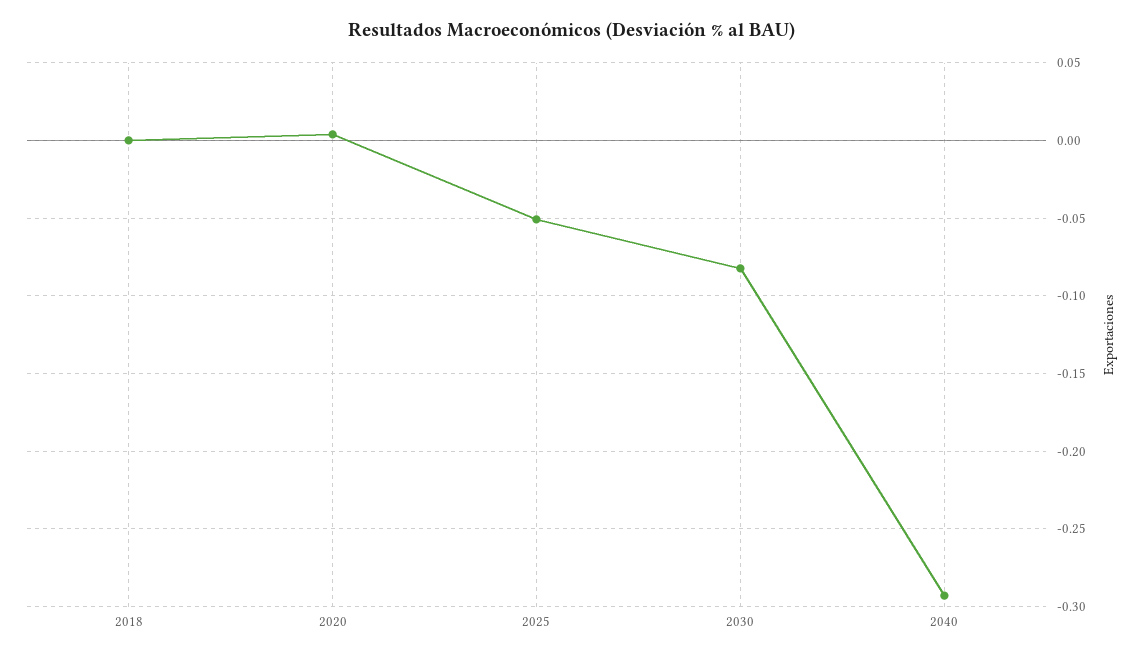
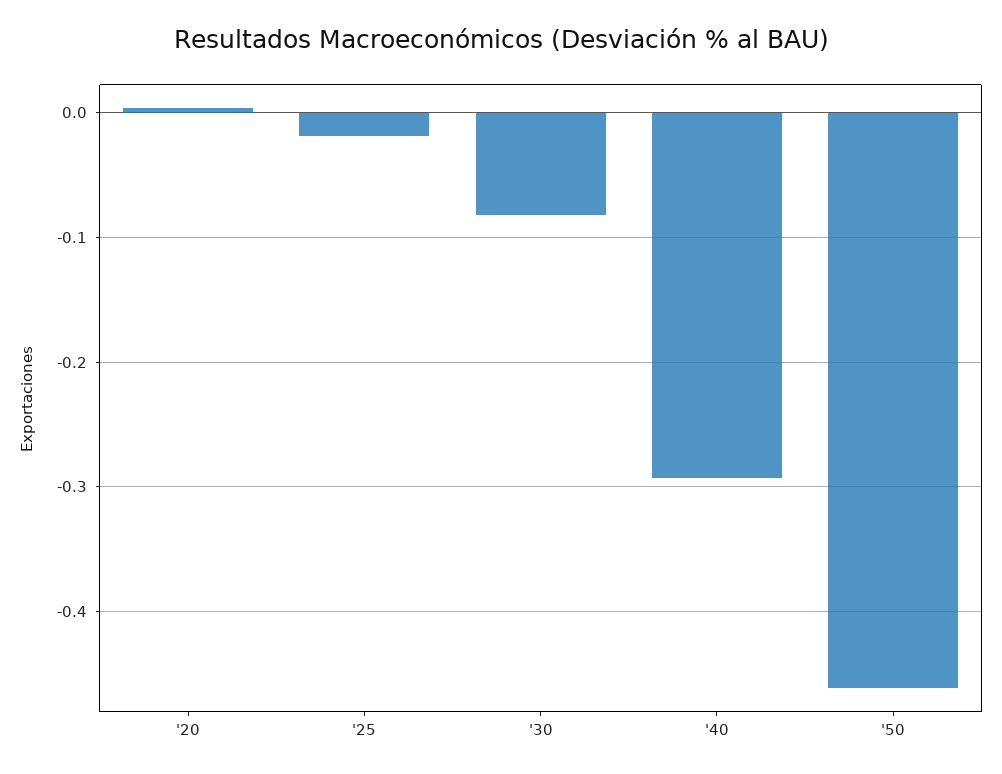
2018: 0 -> none
2025: -0.05 -> -0.02
'50: none -> -0.46

